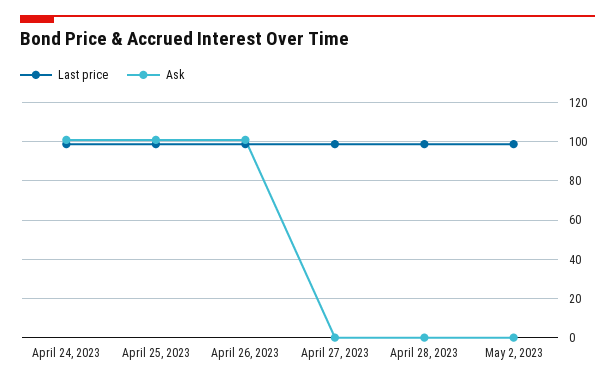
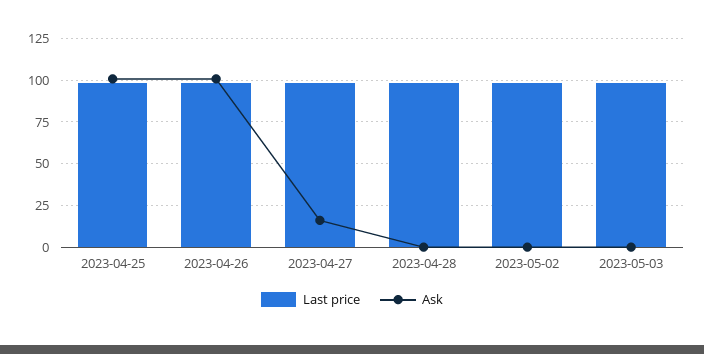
Last price, April 24, 2023: 100 -> none
Ask, April 24, 2023: 100 -> none
Ask, April 27, 2023: 0 -> 15
Last price, 2023-05-03: none -> 100
Ask, 2023-05-03: none -> 0

